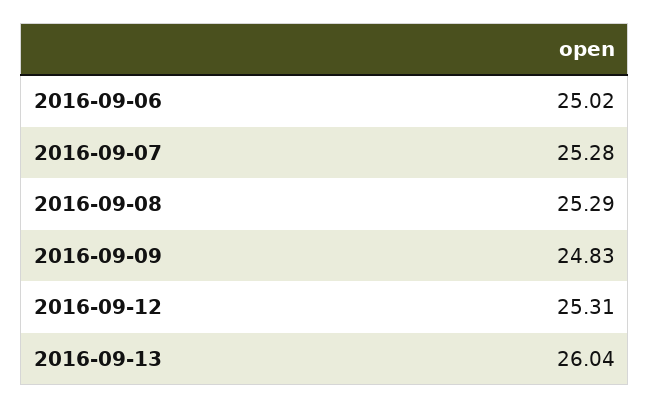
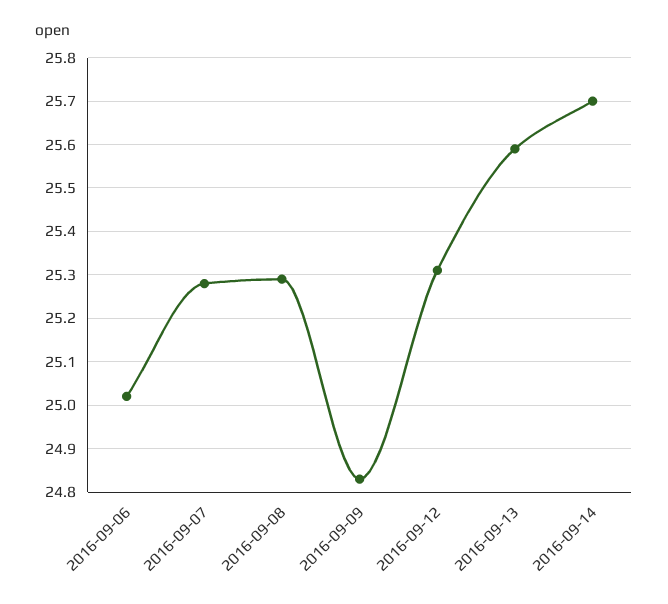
2016-09-13: 26.04 -> 25.6
2016-09-14: none -> 25.7

